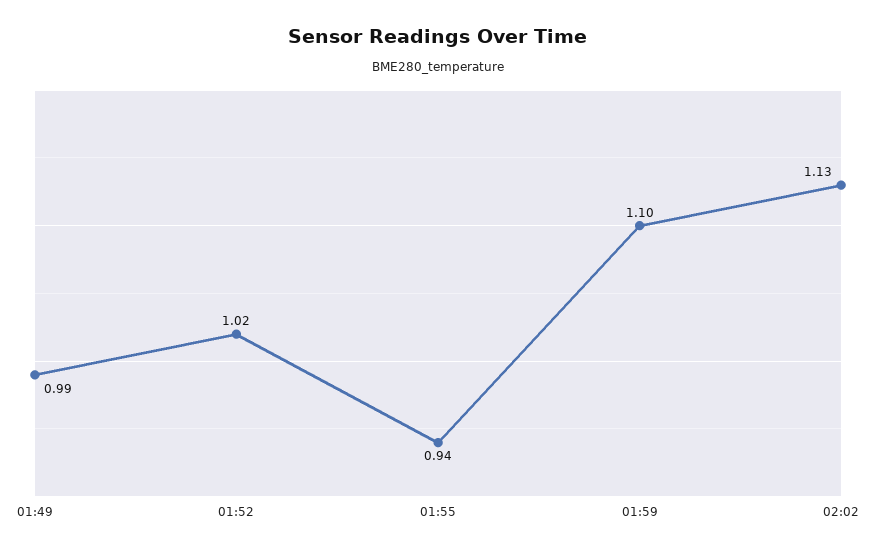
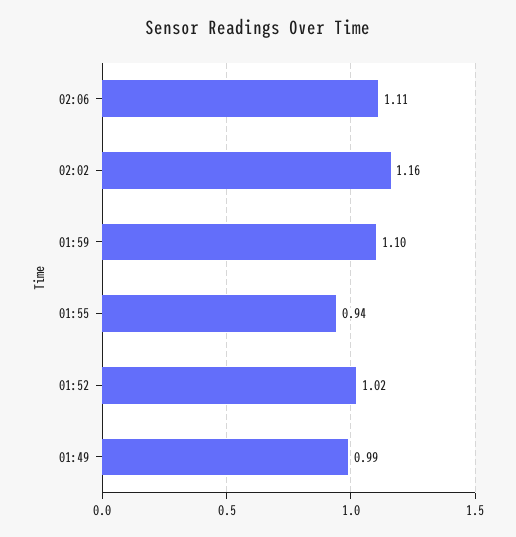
02:02: 1.13 -> 1.16
02:06: none -> 1.11

